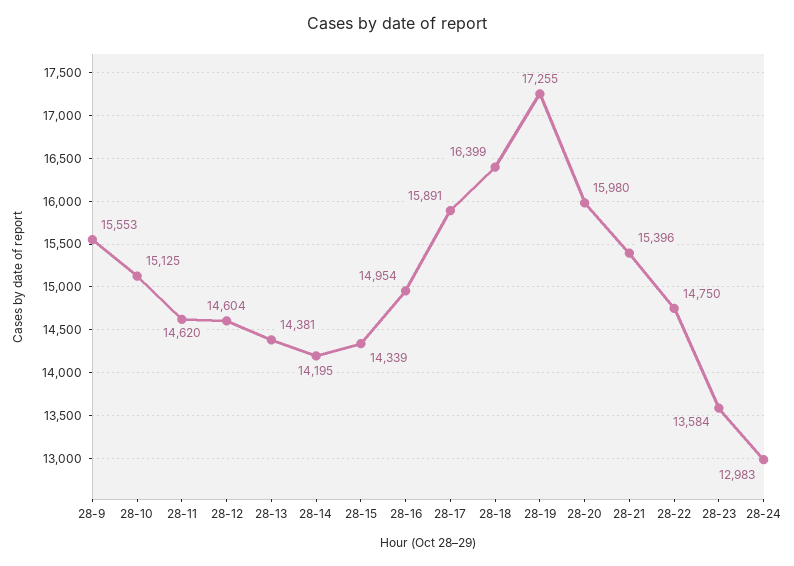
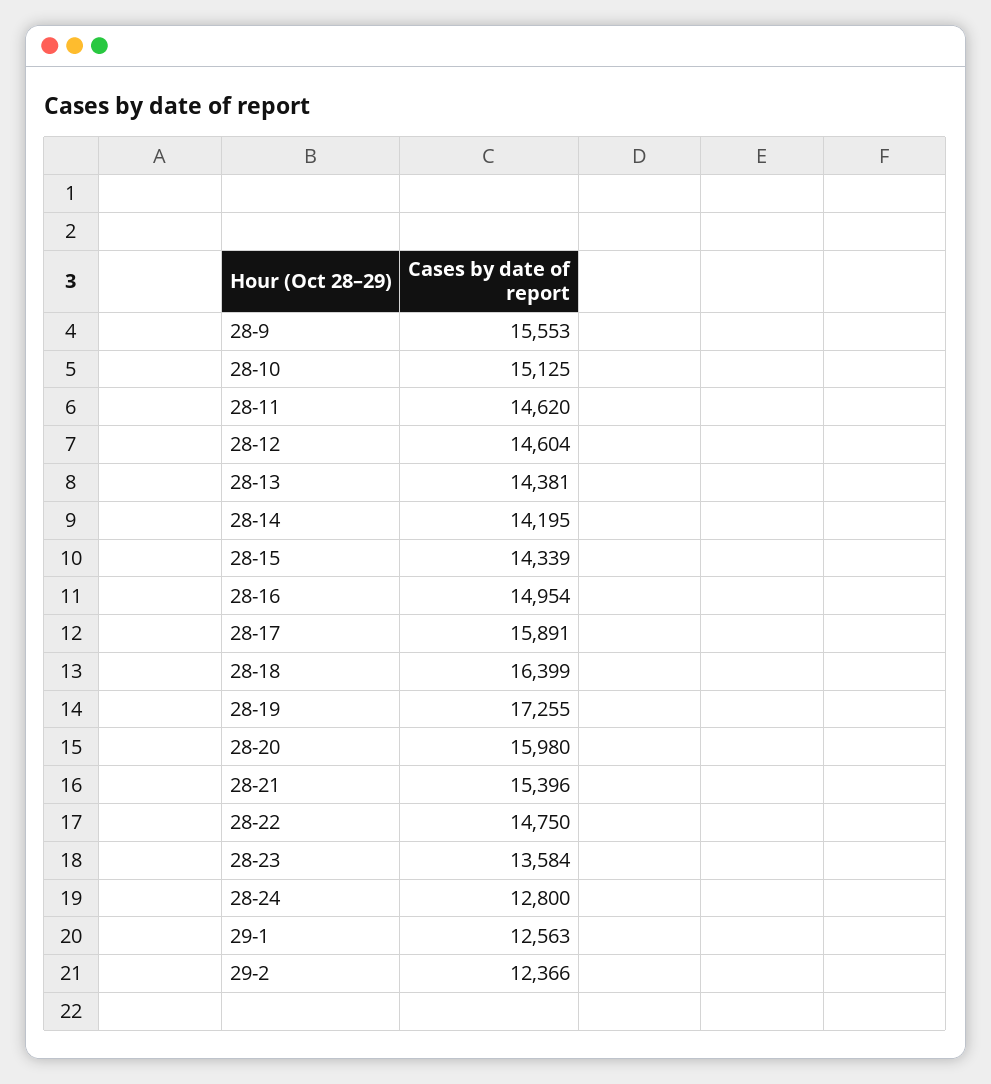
28-24: 12983 -> 12800
29-1: none -> 12563
29-2: none -> 12366

